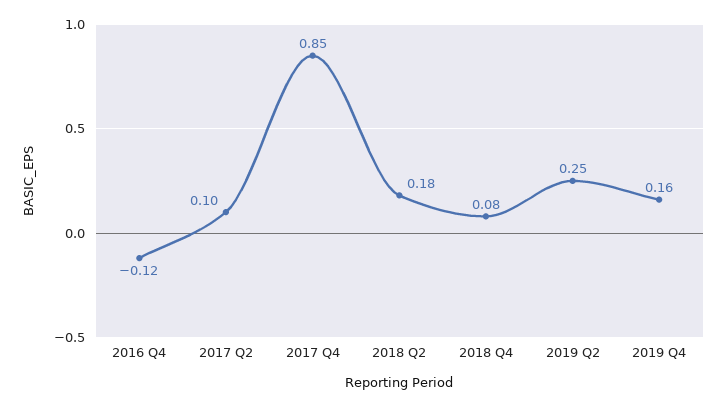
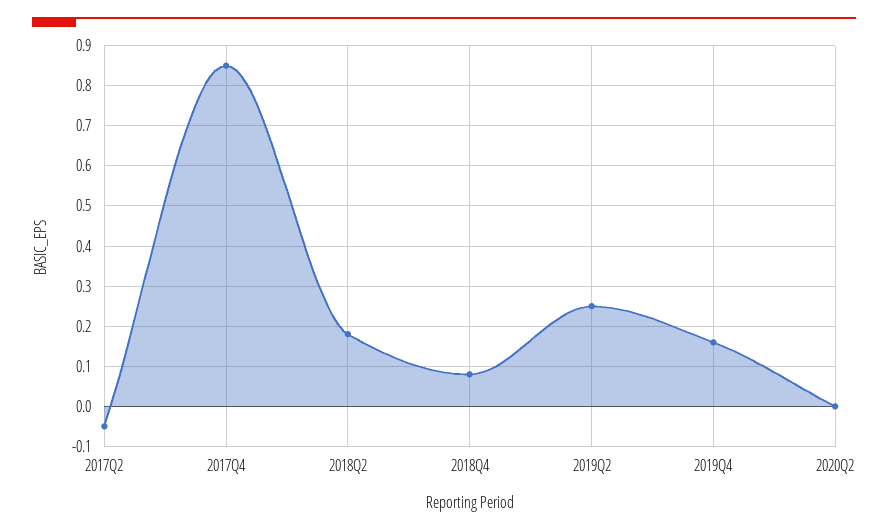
2016 Q4: -0.12 -> none
2017 Q2: 0.1 -> -0.05
2020Q2: none -> 0

